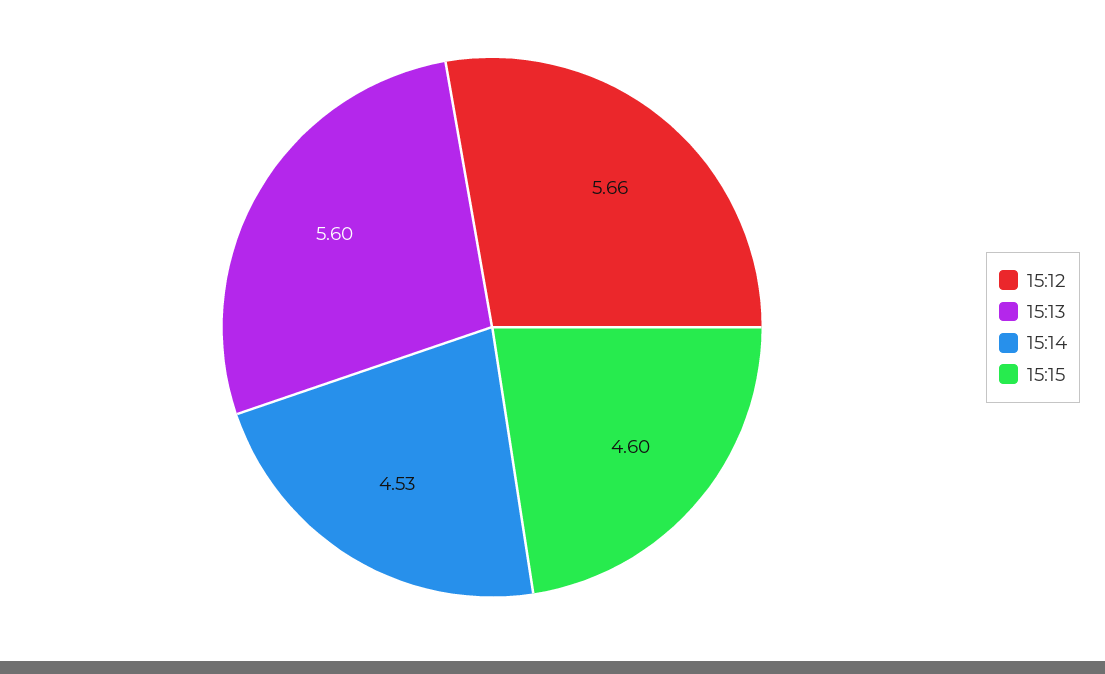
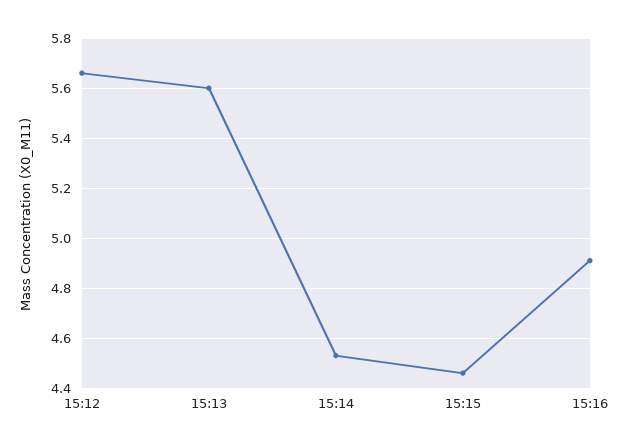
15:15: 4.6 -> 4.45
15:16: none -> 4.9

